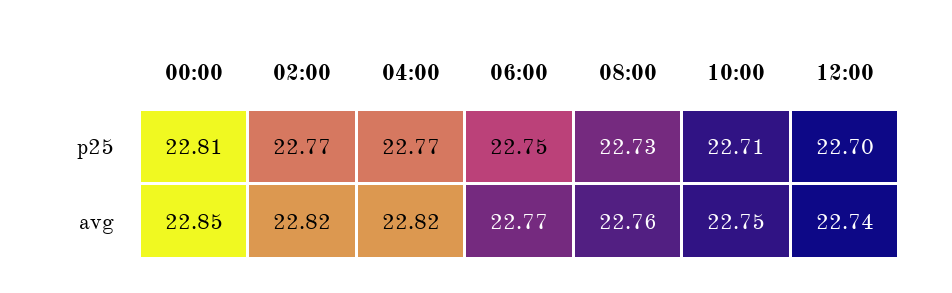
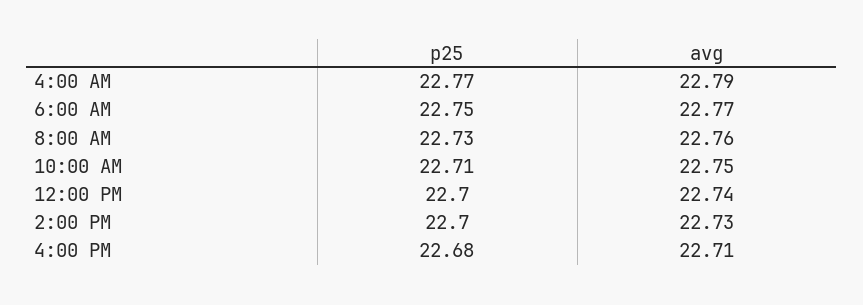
00:00, p25: 22.81 -> none
02:00, p25: 22.77 -> none
00:00, avg: 22.85 -> none
02:00, avg: 22.82 -> none
04:00, avg: 22.82 -> 22.79
2:00 PM, p25: none -> 22.7
2:00 PM, avg: none -> 22.73
4:00 PM, p25: none -> 22.68
4:00 PM, avg: none -> 22.71

